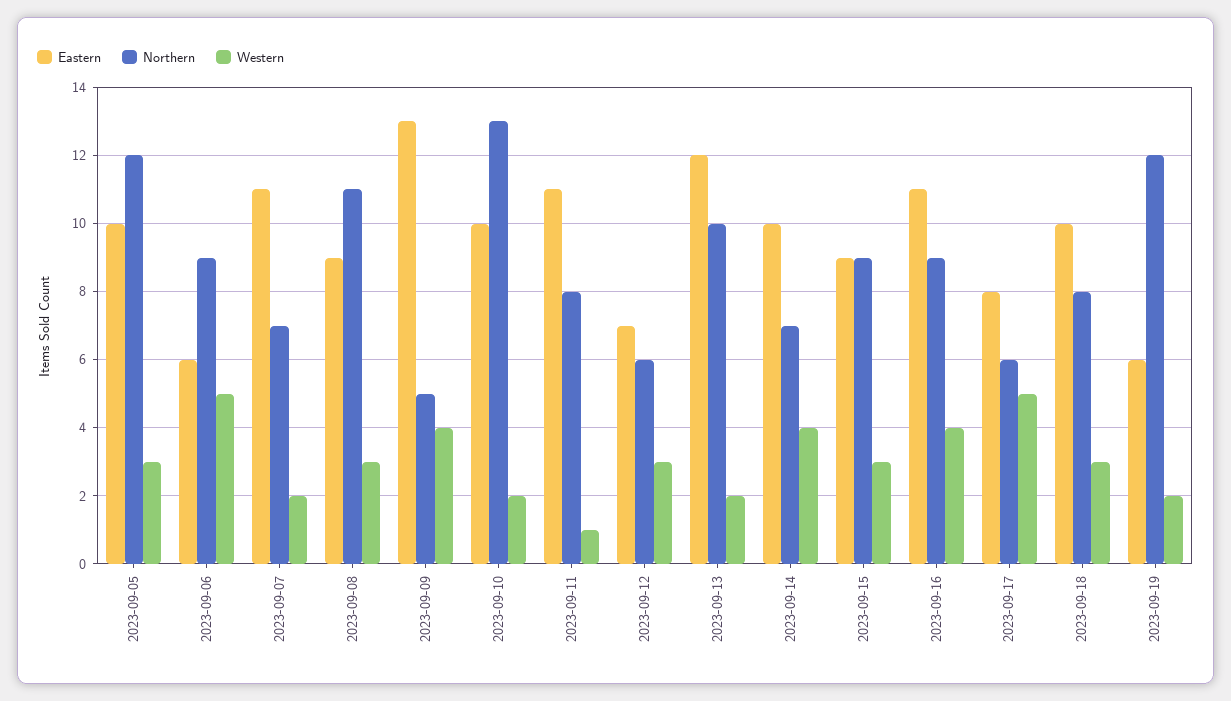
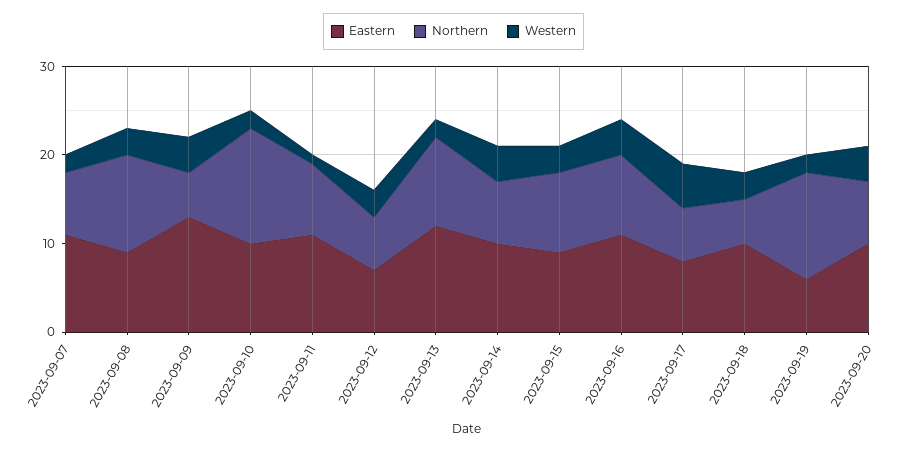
Eastern, 2023-09-05: 10 -> none
Northern, 2023-09-05: 12 -> none
Western, 2023-09-05: 3 -> none
Eastern, 2023-09-06: 6 -> none
Northern, 2023-09-06: 9 -> none
Western, 2023-09-06: 5 -> none
Northern, 2023-09-18: 8 -> 5
Eastern, 2023-09-20: none -> 10
Northern, 2023-09-20: none -> 7
Western, 2023-09-20: none -> 4

